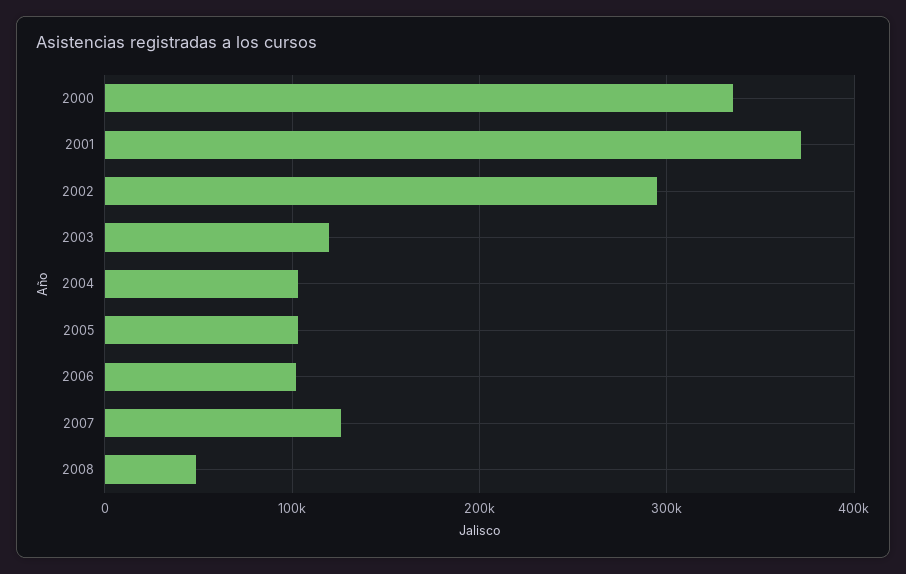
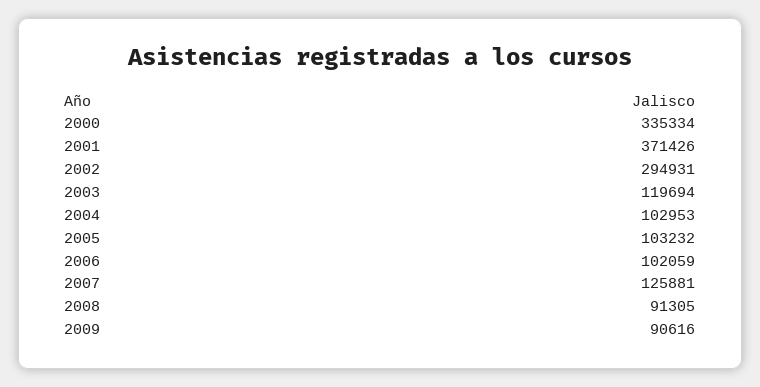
2008: 50000 -> 91305
2009: none -> 90616

